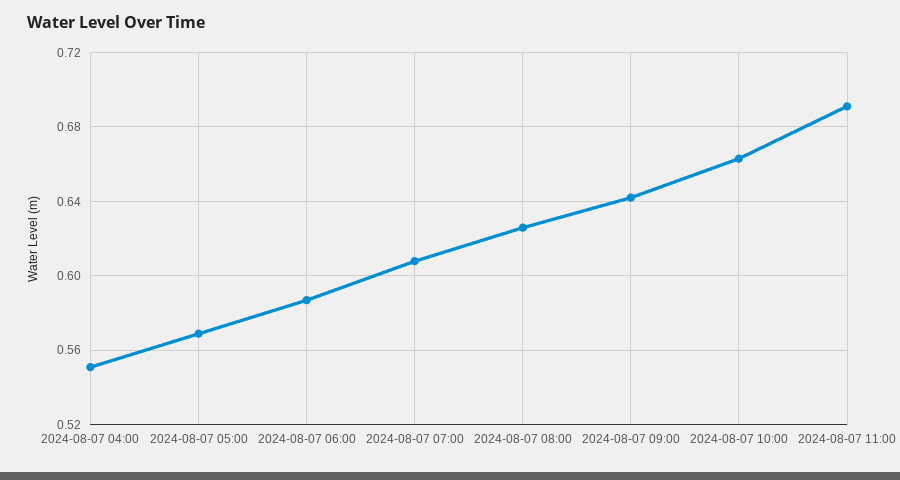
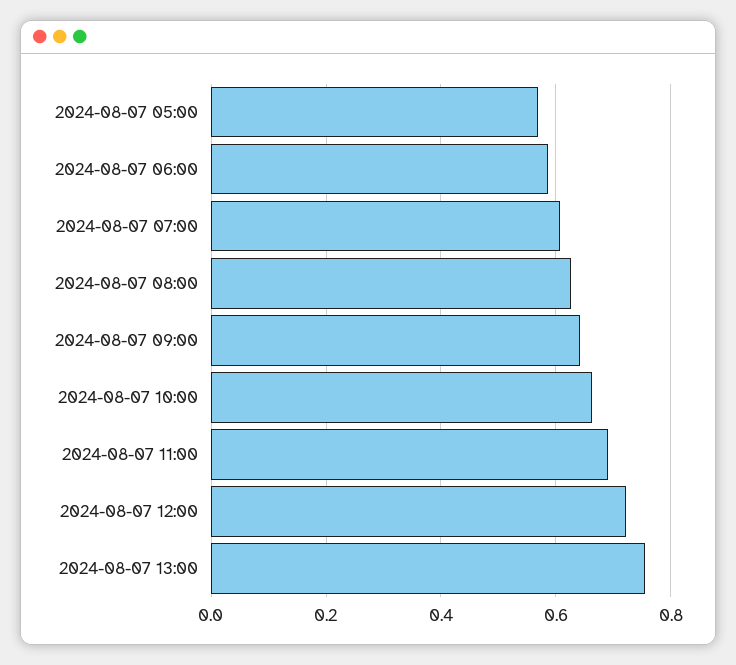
2024-08-07 04:00: 0.55 -> none
2024-08-07 12:00: none -> 0.72
2024-08-07 13:00: none -> 0.76

